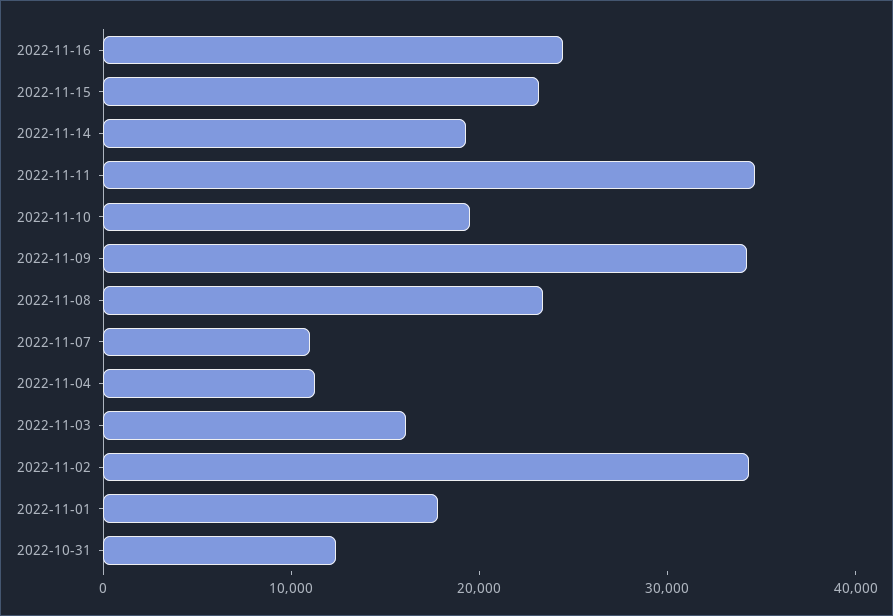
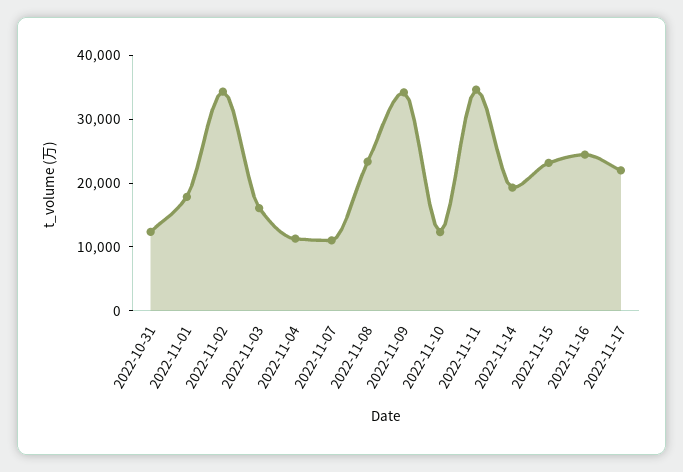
2022-11-10: 20000 -> 12000
2022-11-17: none -> 22000

